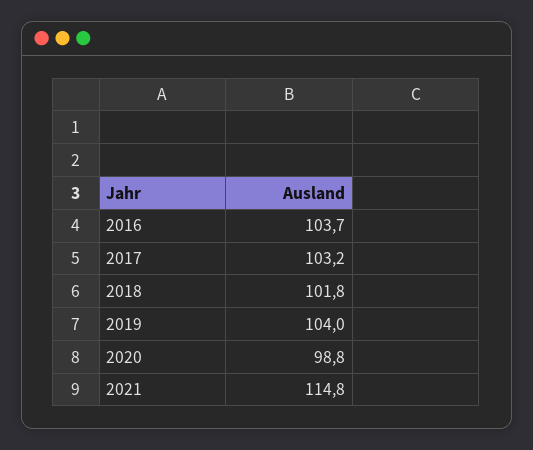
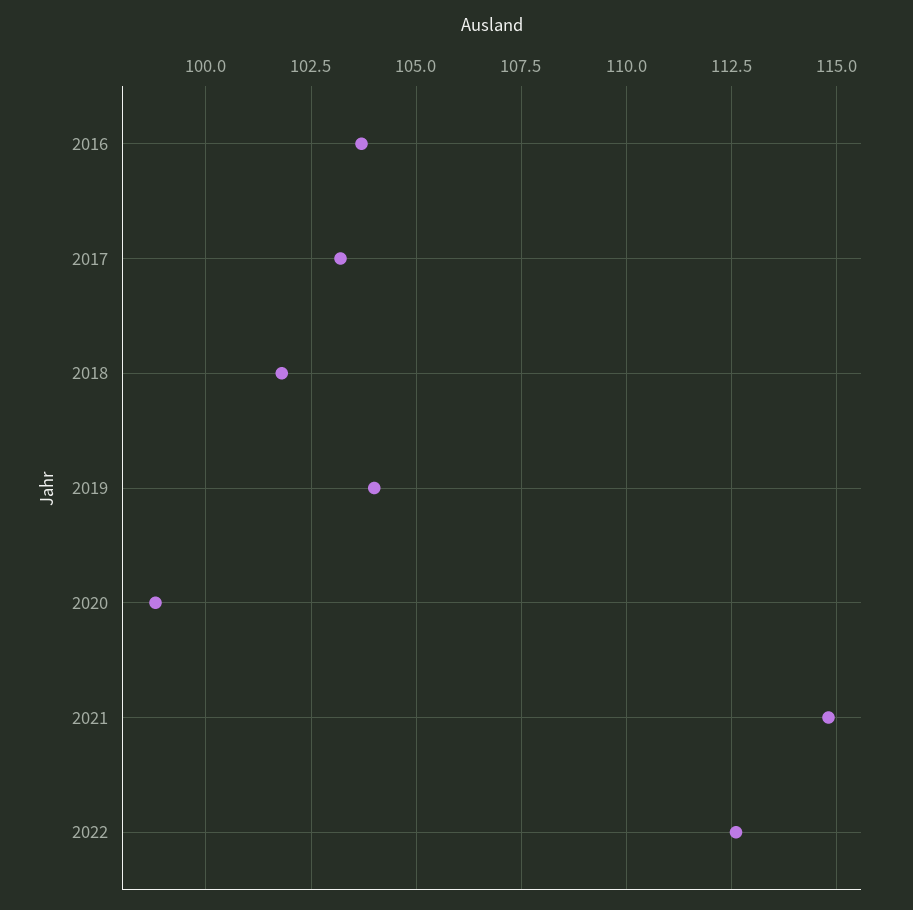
2022: none -> 112.5

